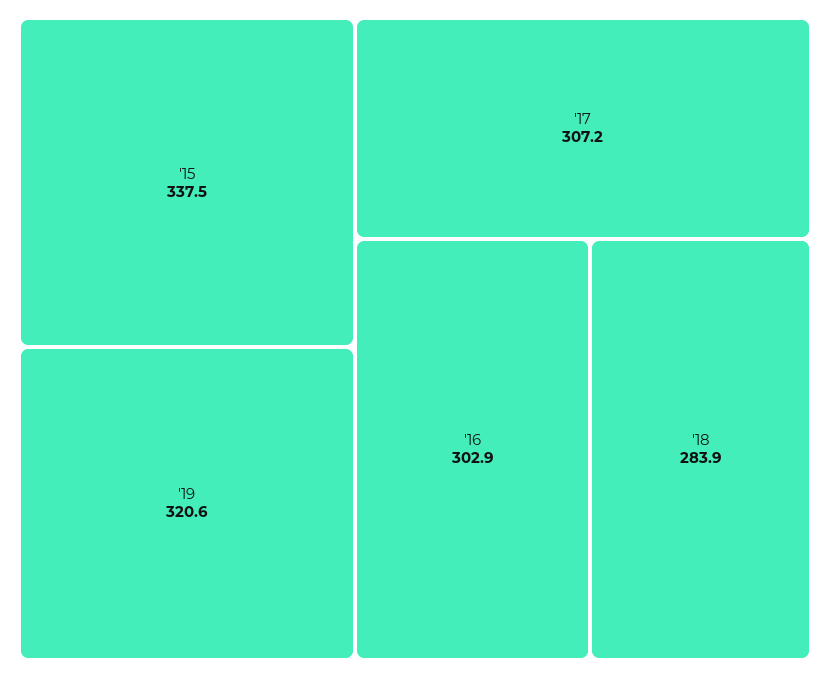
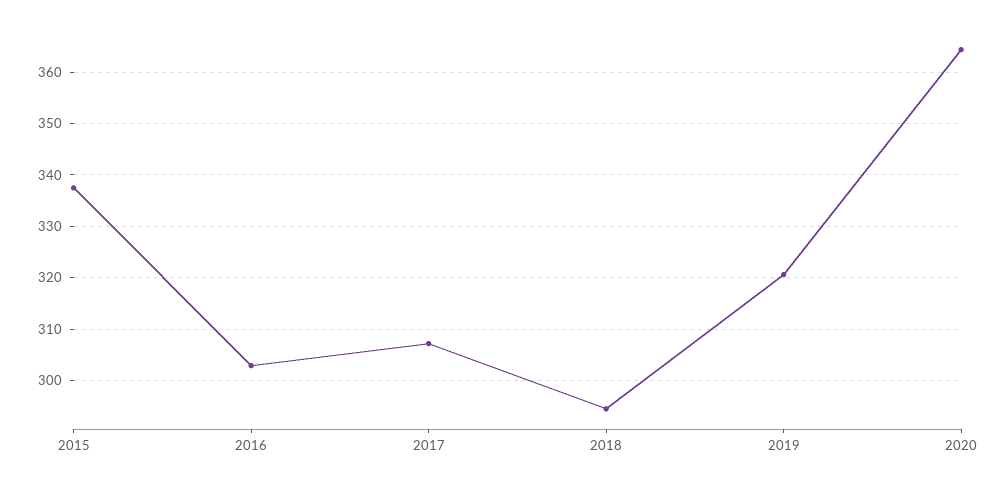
'18: 283.9 -> 294
2020: none -> 364

